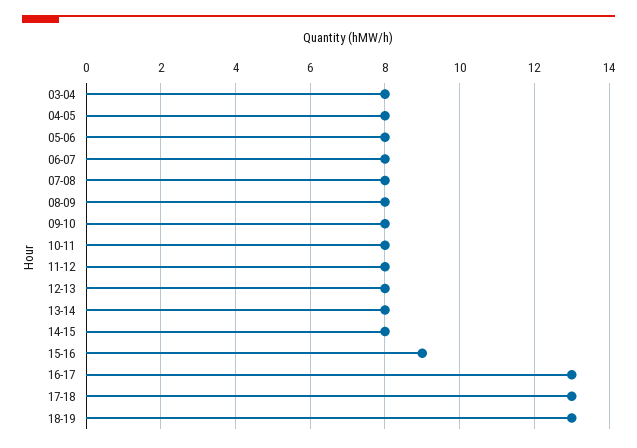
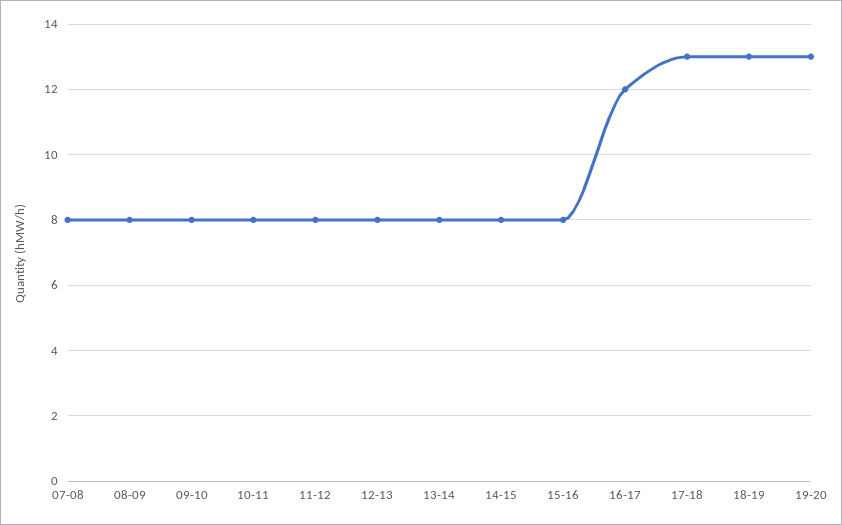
03-04: 8 -> none
04-05: 8 -> none
05-06: 8 -> none
06-07: 8 -> none
15-16: 9 -> 8
16-17: 13 -> 12
19-20: none -> 13

